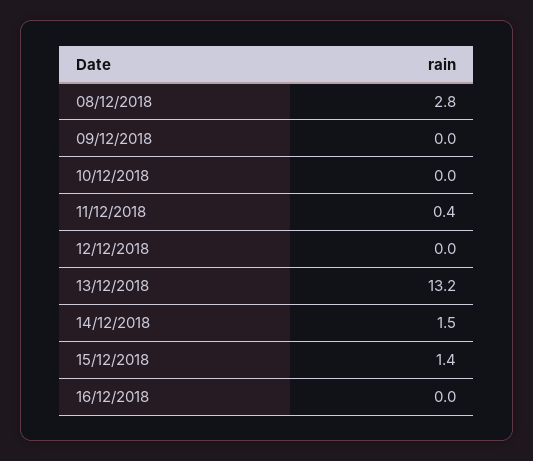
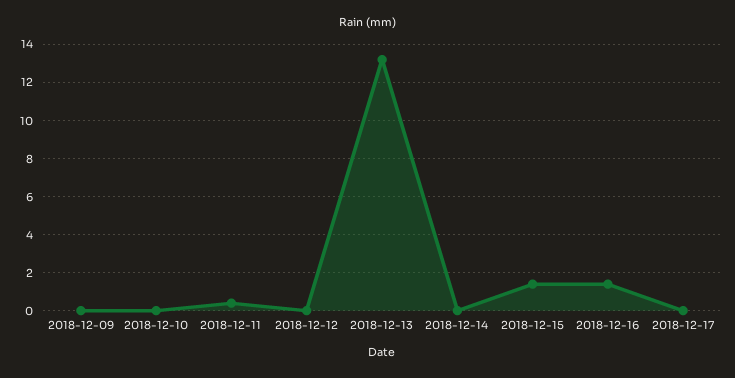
08/12/2018: 2.8 -> none
14/12/2018: 1.5 -> 0
16/12/2018: 0 -> 1.5
2018-12-17: none -> 0

